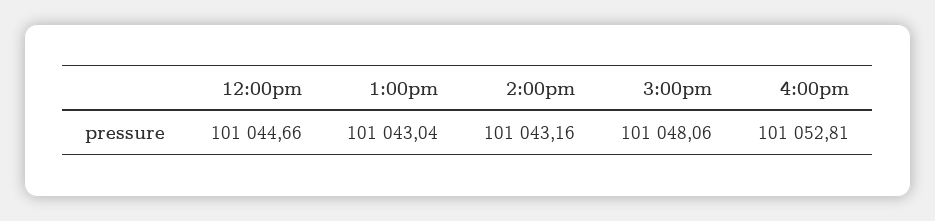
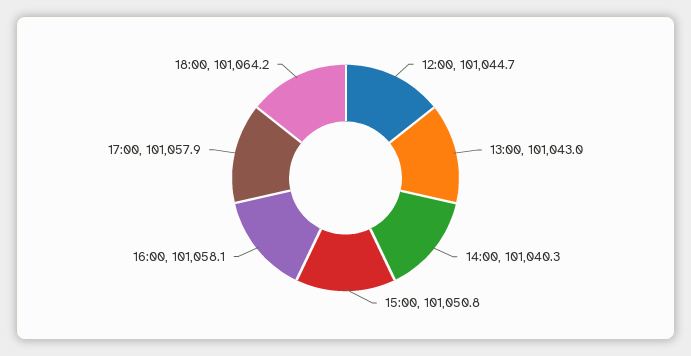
2:00pm: 101043.16 -> 101040.3
3:00pm: 101048.06 -> 101050.8
4:00pm: 101052.81 -> 101058.1
17:00: none -> 101057.9
18:00: none -> 101064.2

